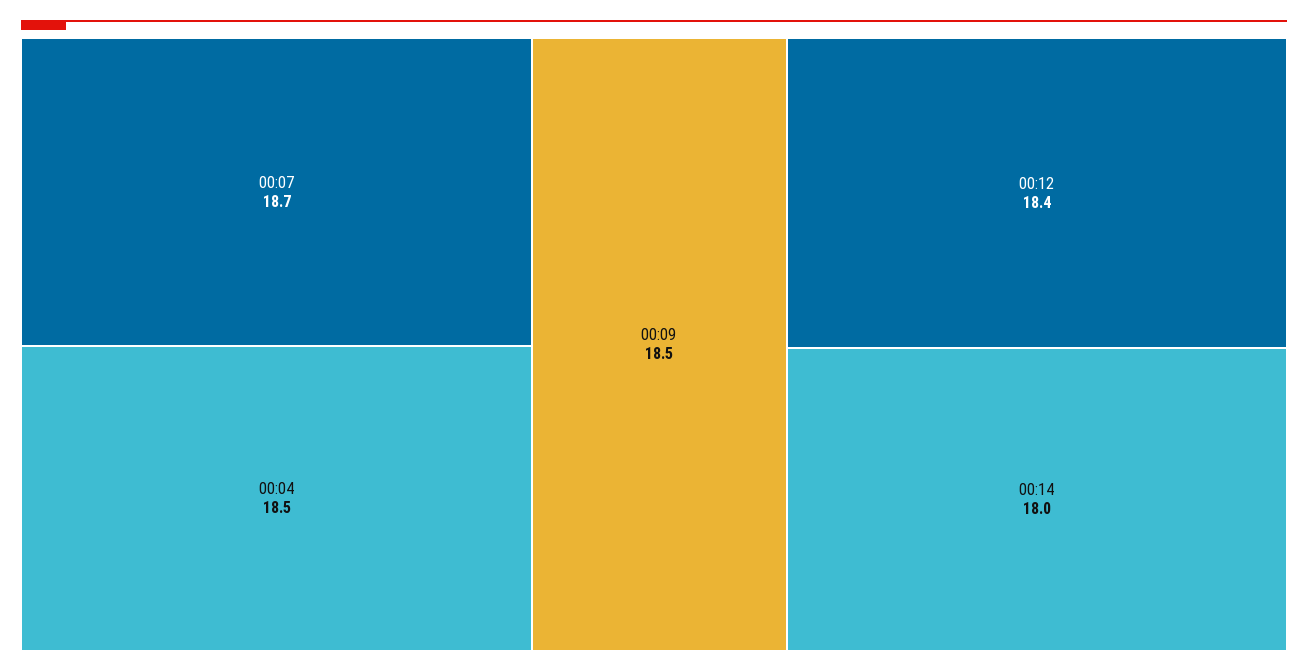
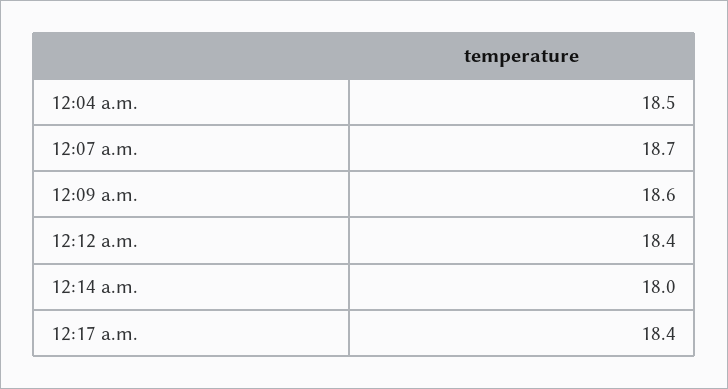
00:09: 18.5 -> 18.6
12:17 a.m.: none -> 18.4

